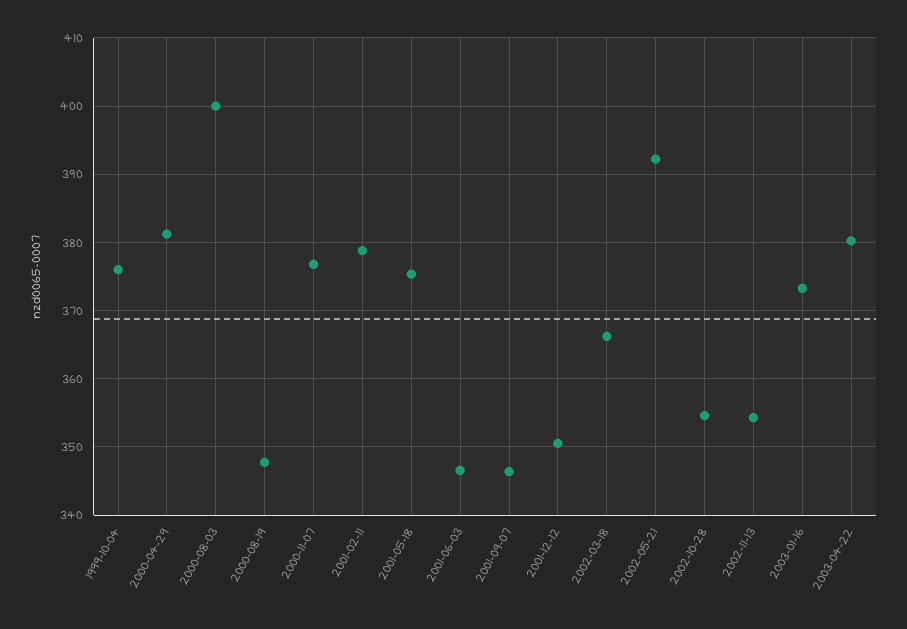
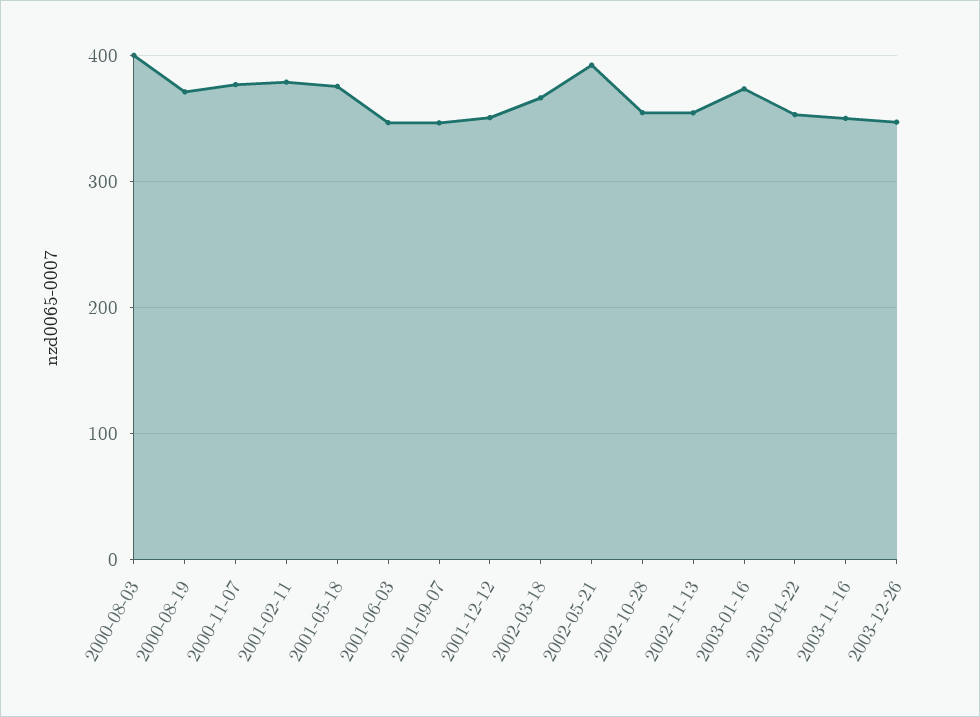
1999-10-04: 376 -> none
2000-04-29: 381 -> none
2000-08-19: 348 -> 370
2003-04-22: 380 -> 350
2003-11-16: none -> 350
2003-12-26: none -> 350

